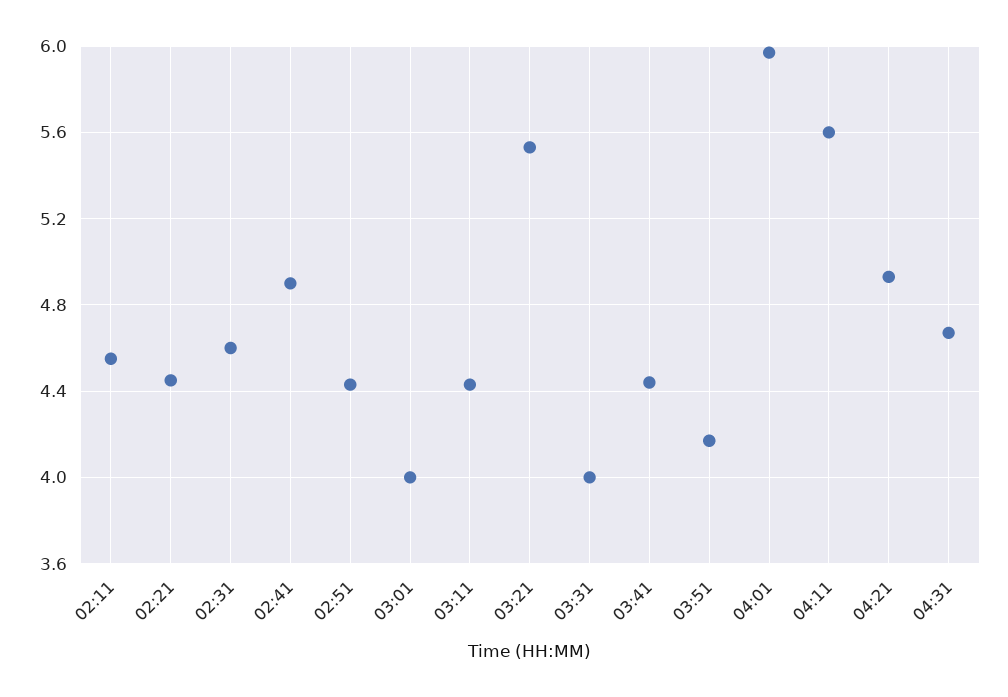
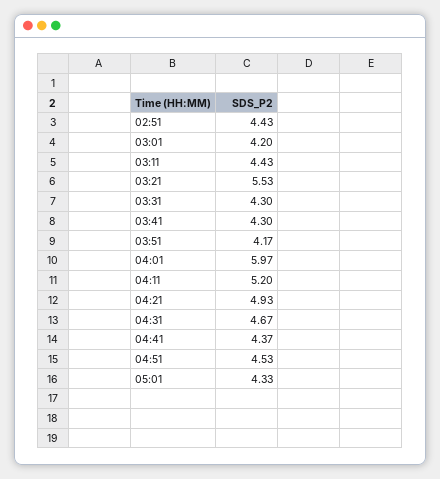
02:11: 4.55 -> none
02:21: 4.45 -> none
02:31: 4.6 -> none
02:41: 4.9 -> none
03:01: 4 -> 4.2
03:31: 4 -> 4.3
03:41: 4.45 -> 4.3
04:11: 5.6 -> 5.2
04:41: none -> 4.37
04:51: none -> 4.53
05:01: none -> 4.33

